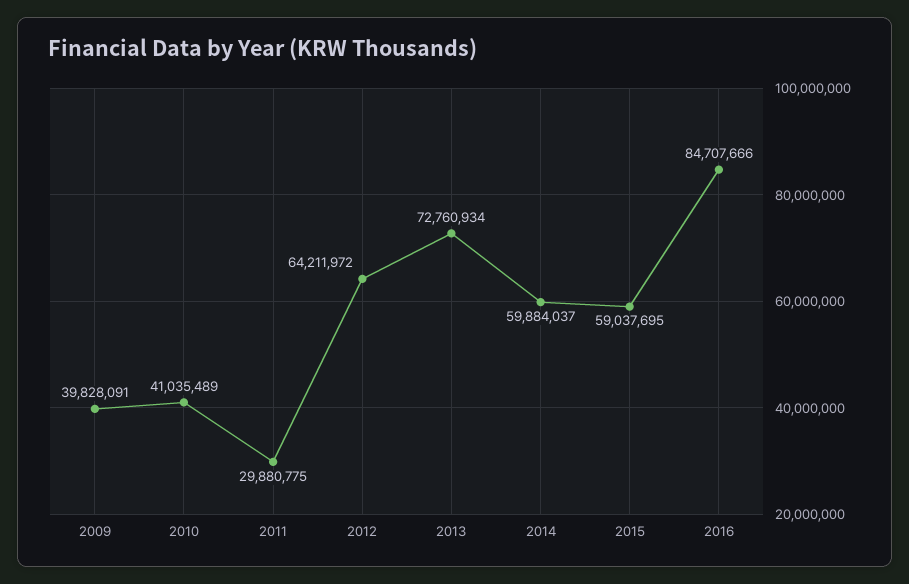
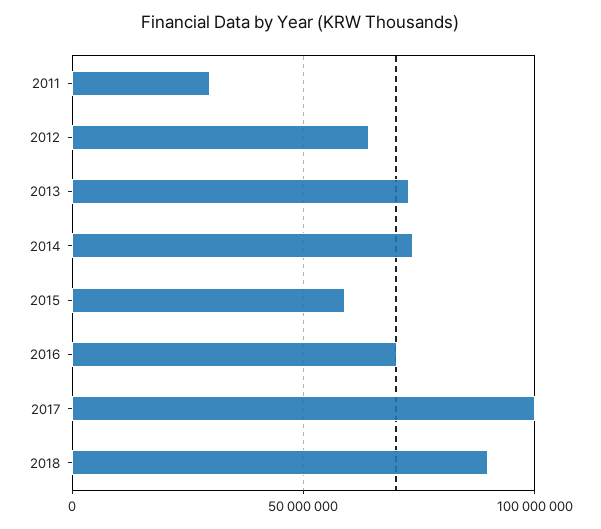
2009: 39828091 -> none
2010: 41035489 -> none
2014: 59884037 -> 75000000
2016: 84707666 -> 70000000
2017: none -> 100000000
2018: none -> 90000000

